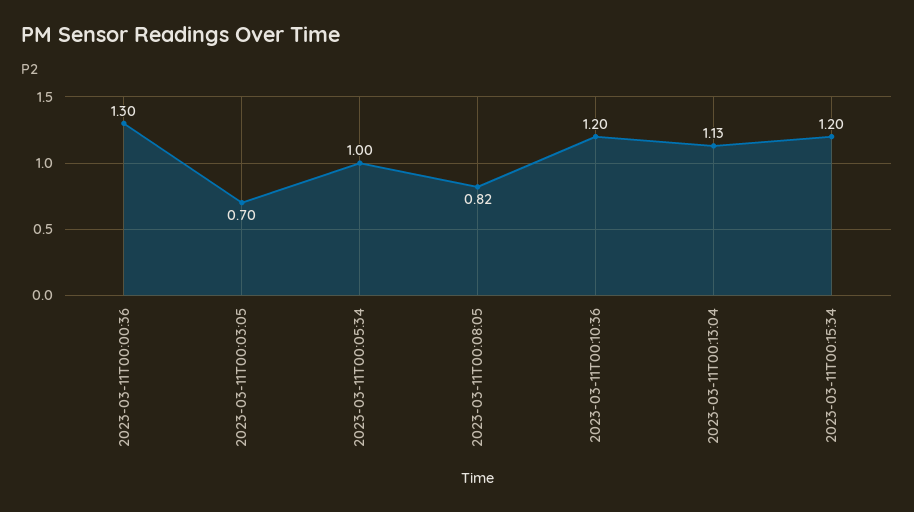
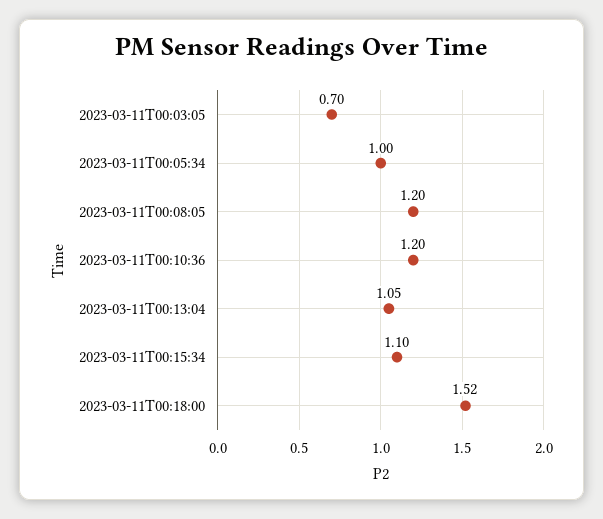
2023-03-11T00:00:36: 1.3 -> none
2023-03-11T00:08:05: 0.82 -> 1.2
2023-03-11T00:13:04: 1.13 -> 1.05
2023-03-11T00:15:34: 1.2 -> 1.1
2023-03-11T00:18:00: none -> 1.52

